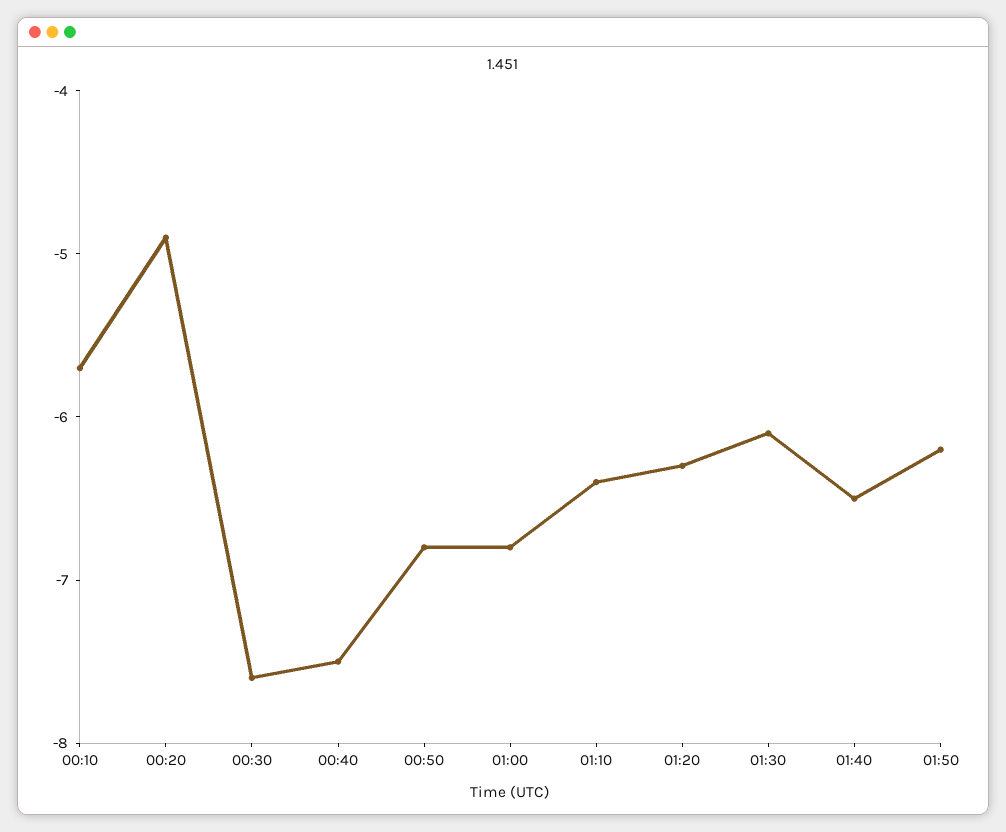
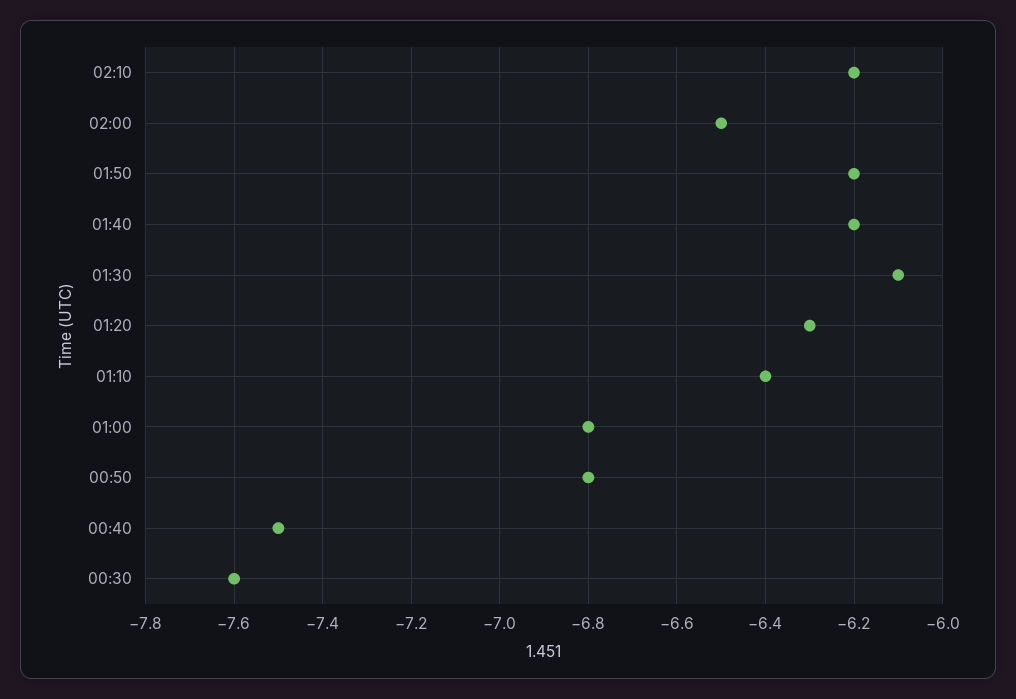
00:10: -5.7 -> none
00:20: -4.9 -> none
01:40: -6.5 -> -6.2
02:10: none -> -6.2
02:00: none -> -6.5

